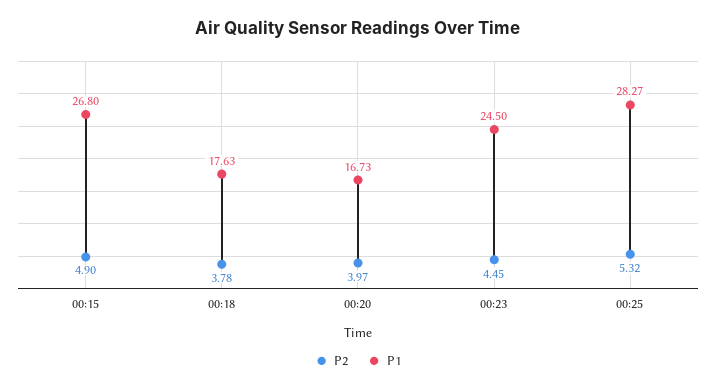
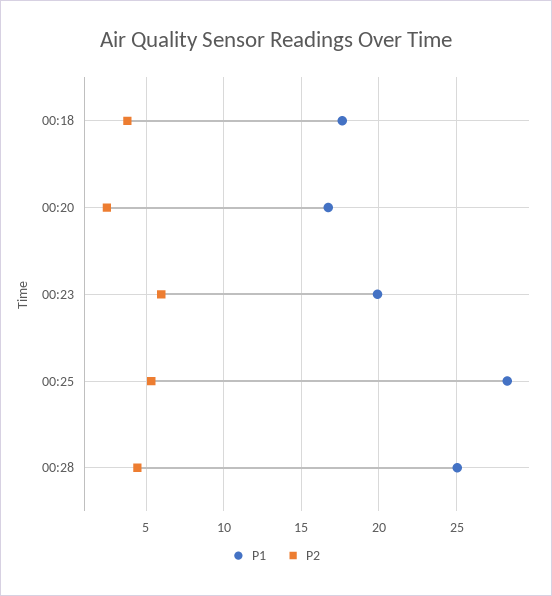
P2, 00:15: 4.9 -> none
P1, 00:15: 26.8 -> none
P2, 00:20: 3.97 -> 2.5
P2, 00:23: 4.45 -> 6
P1, 00:23: 24.5 -> 20
P1, 00:28: none -> 25
P2, 00:28: none -> 4.5

